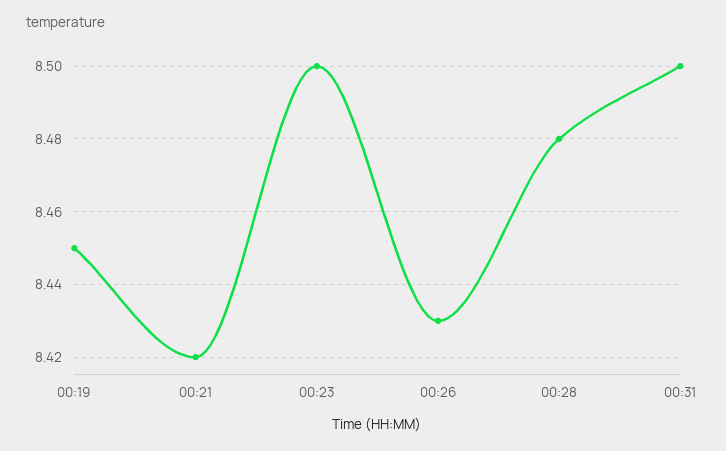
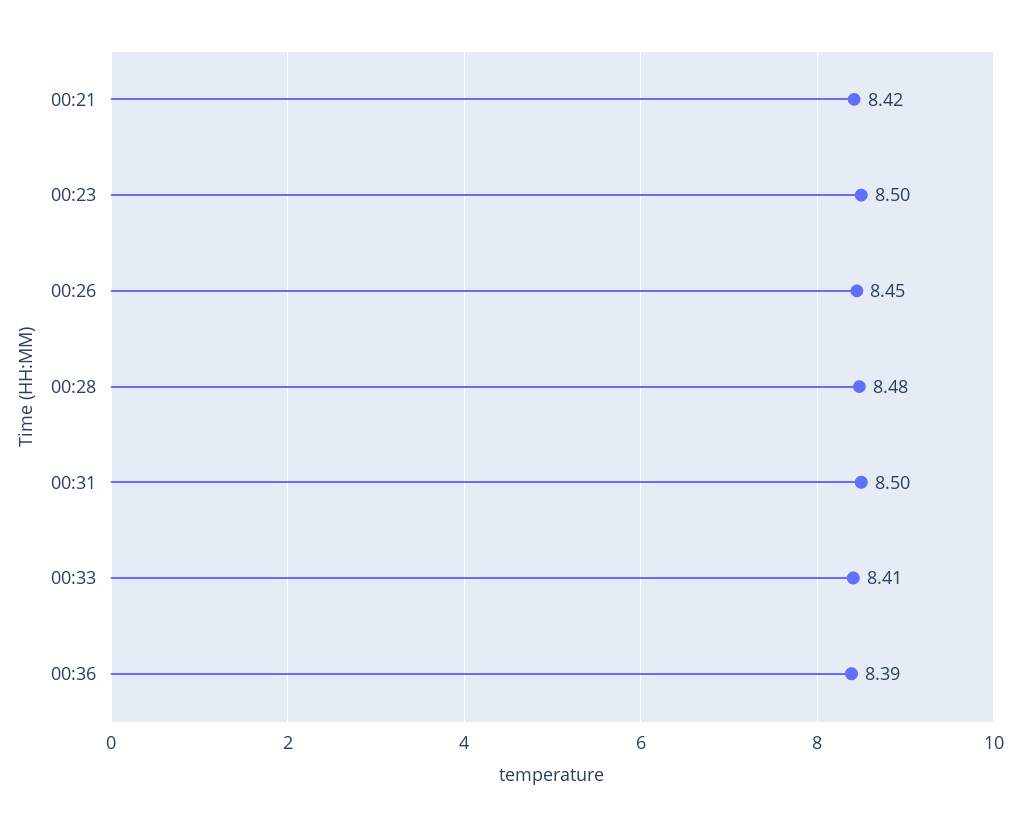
00:19: 8.45 -> none
00:26: 8.43 -> 8.45
00:33: none -> 8.41
00:36: none -> 8.39

